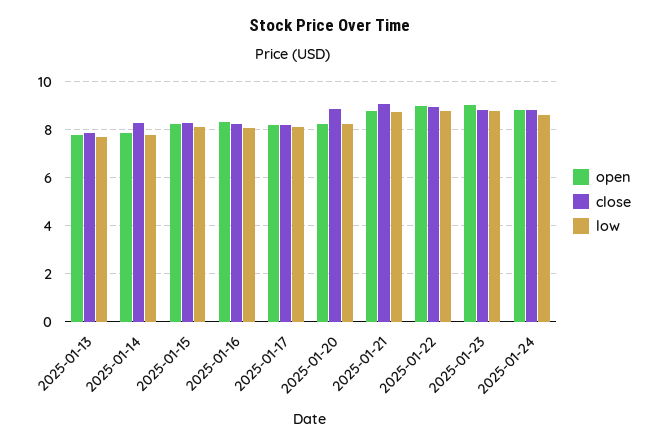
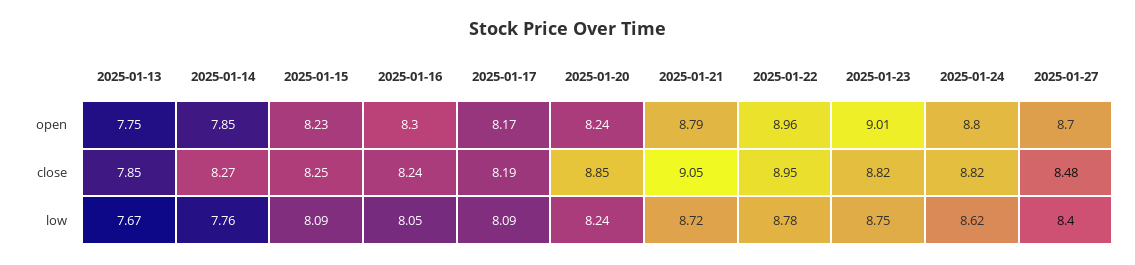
open, 2025-01-27: none -> 8.7
close, 2025-01-27: none -> 8.48
low, 2025-01-27: none -> 8.4

